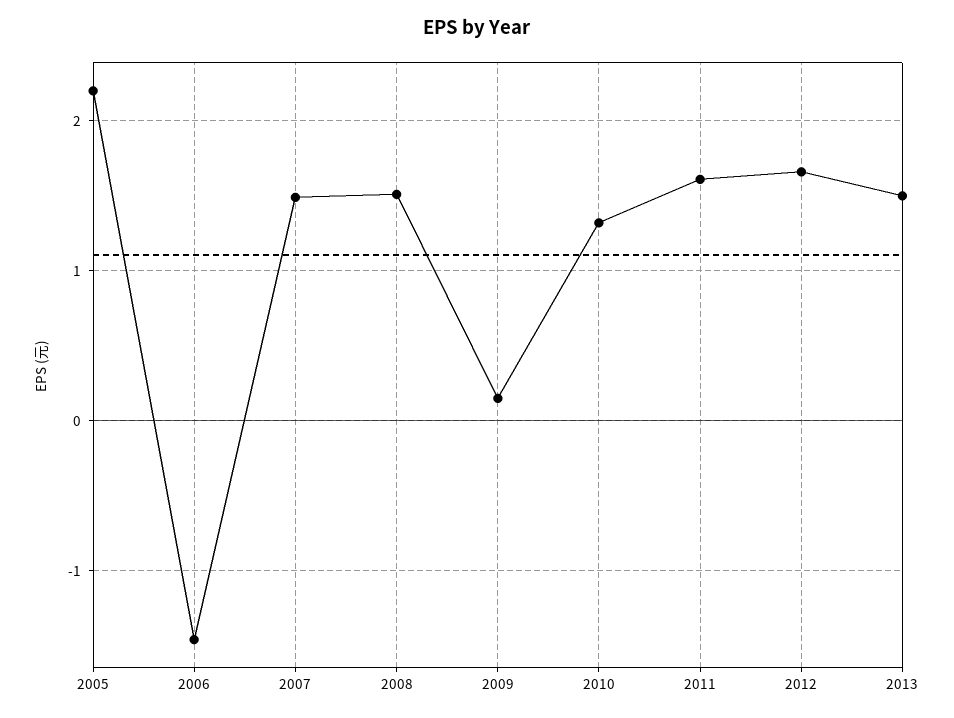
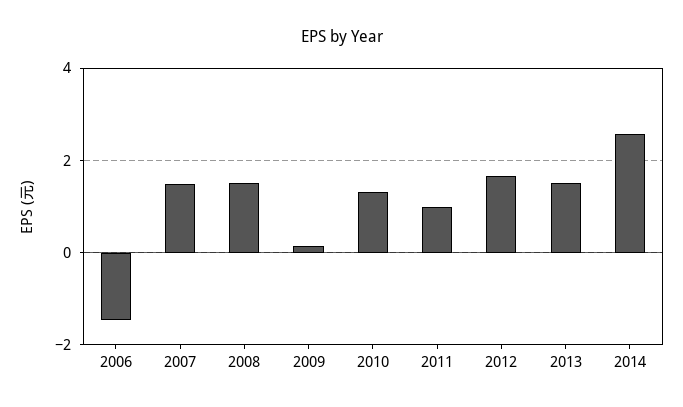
2005: 2.2 -> none
2011: 1.6 -> 1
2014: none -> 2.6

